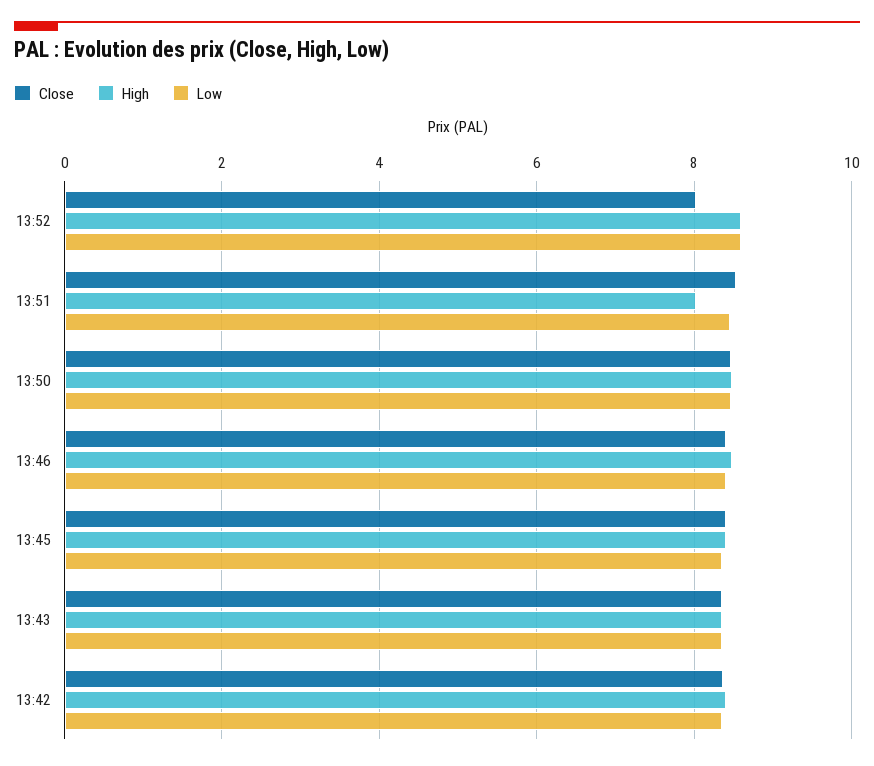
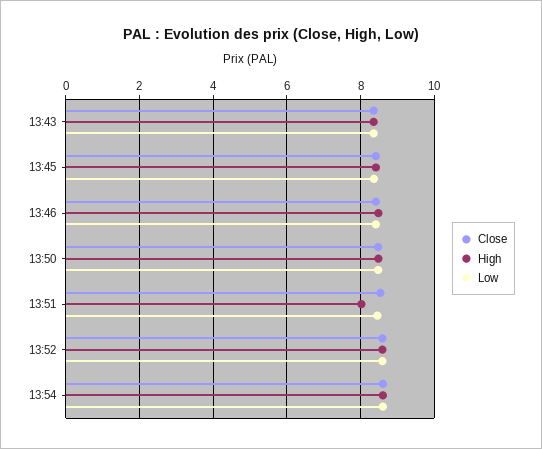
Close, 13:52: 8 -> 8.6
Close, 13:42: 8.4 -> none
High, 13:42: 8.4 -> none
Low, 13:42: 8.4 -> none
Close, 13:54: none -> 8.6
High, 13:54: none -> 8.6
Low, 13:54: none -> 8.6

